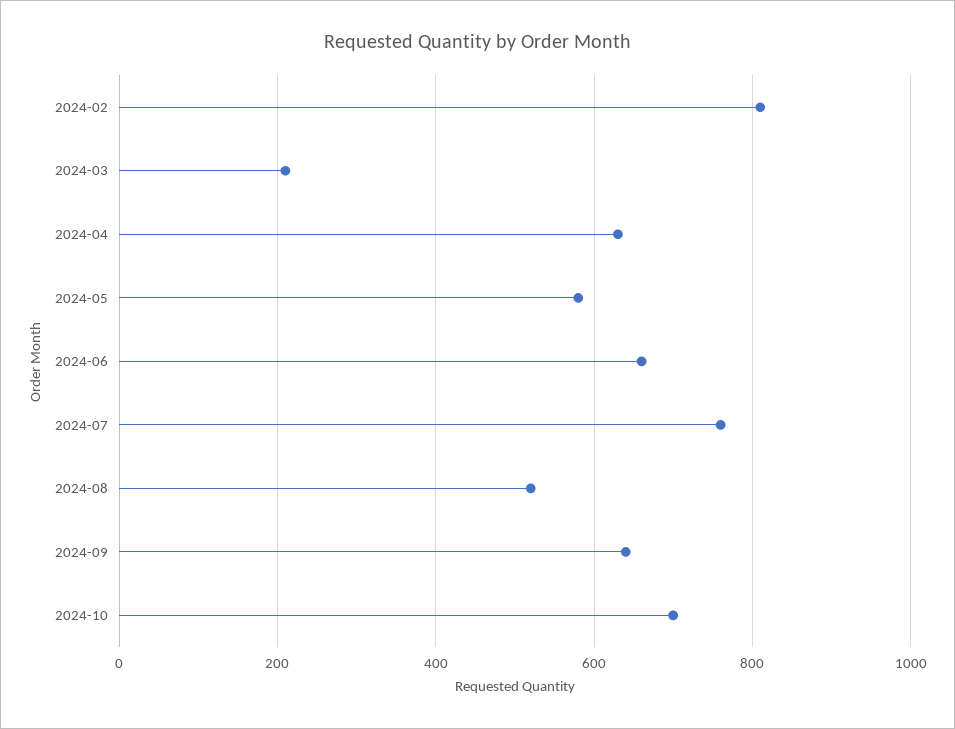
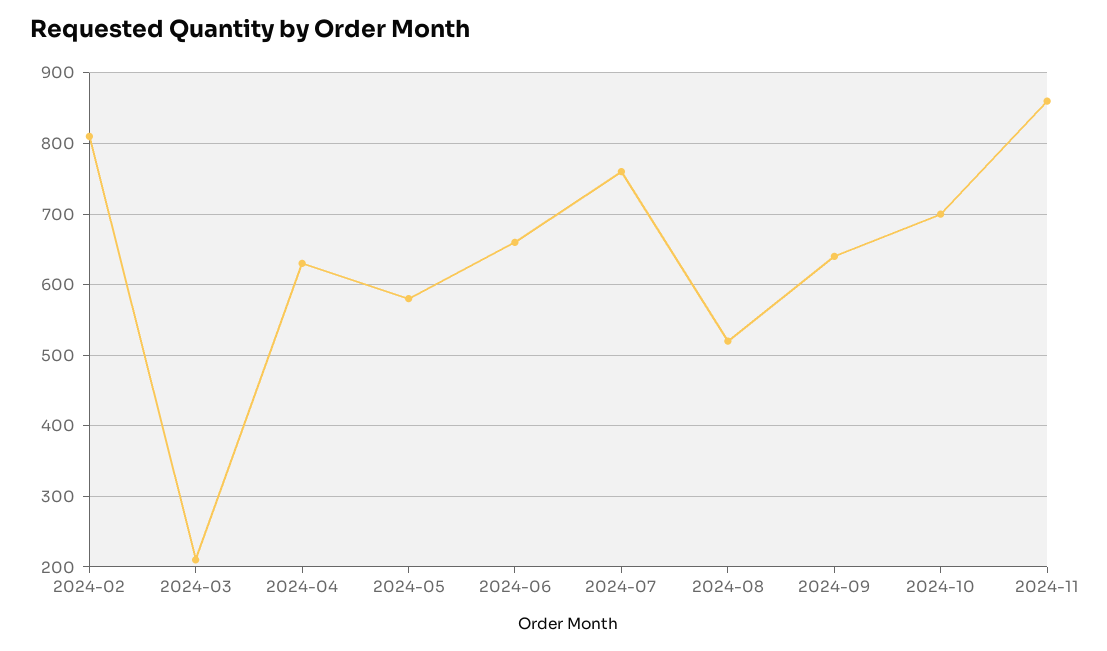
2024-11: none -> 860

